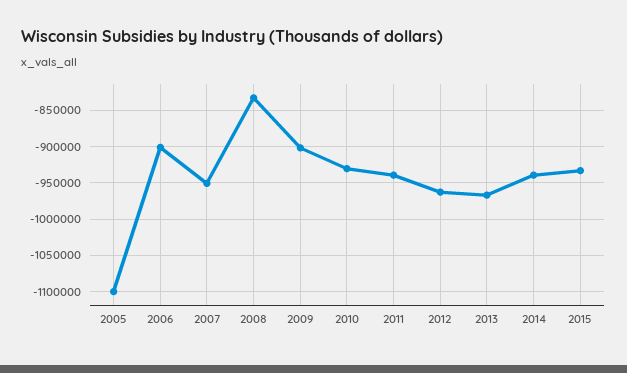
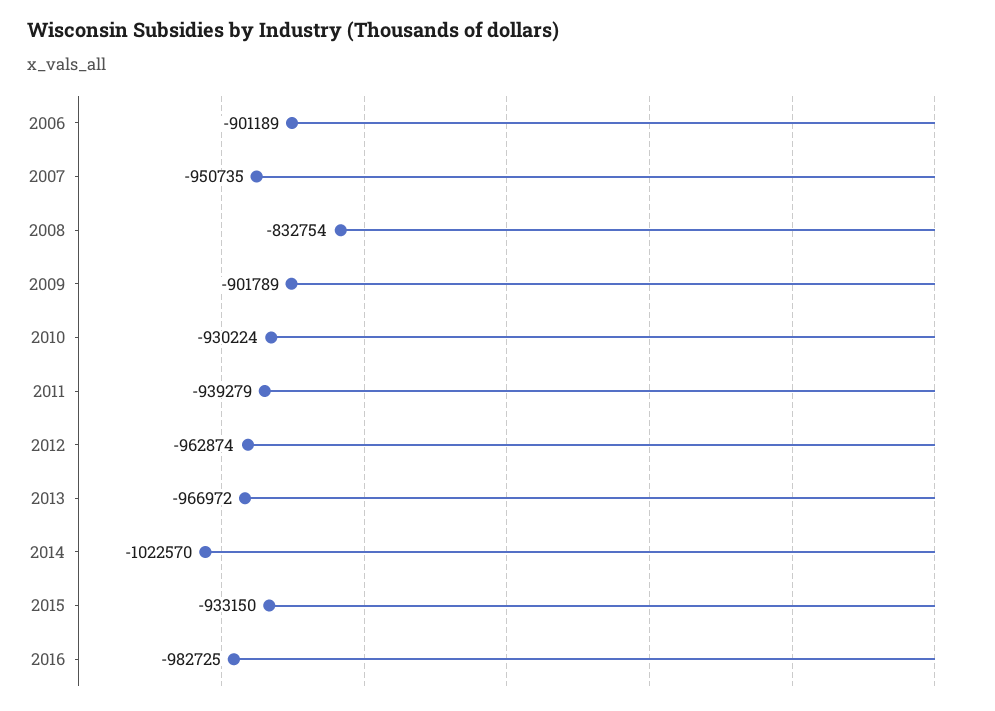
2005: -1100000 -> none
2014: -940000 -> -1022570
2016: none -> -982725

